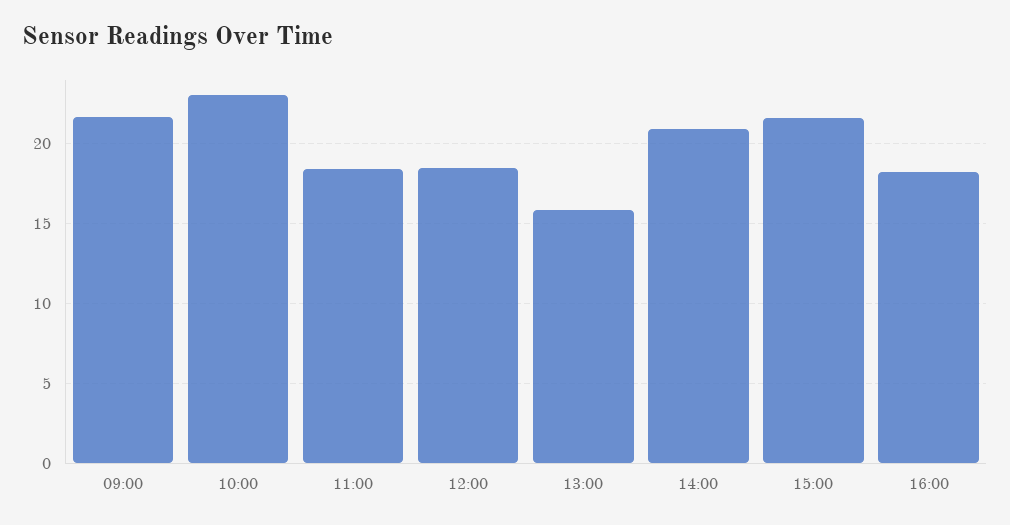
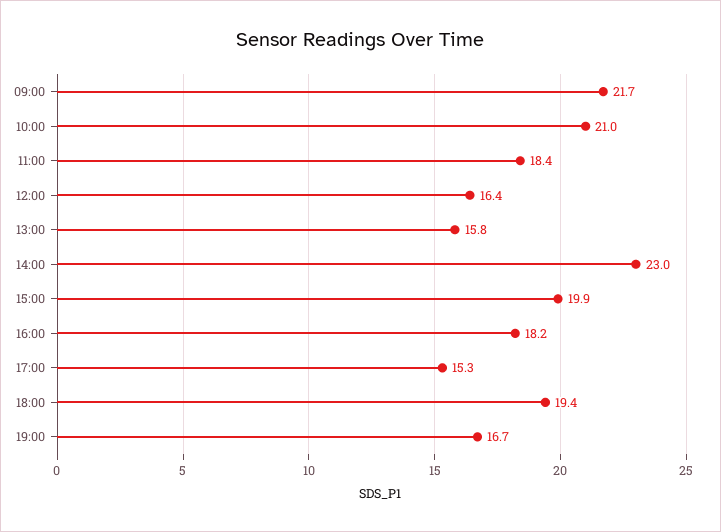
10:00: 23 -> 21
12:00: 18.5 -> 16.4
14:00: 21 -> 23
15:00: 21.5 -> 19.9
17:00: none -> 15.3
18:00: none -> 19.4
19:00: none -> 16.7

